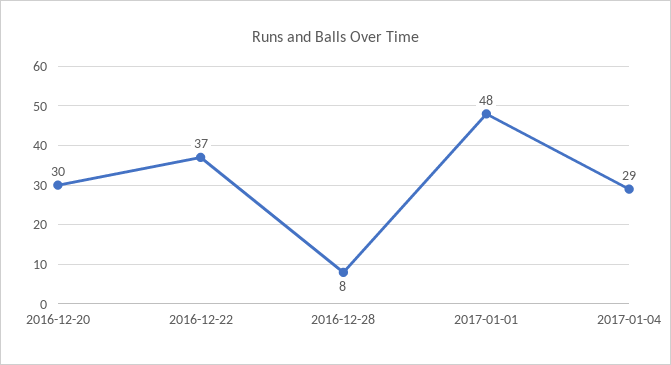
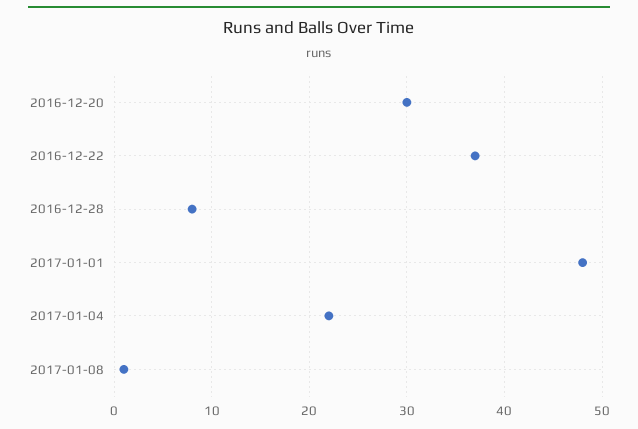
2017-01-04: 29 -> 22
2017-01-08: none -> 1

